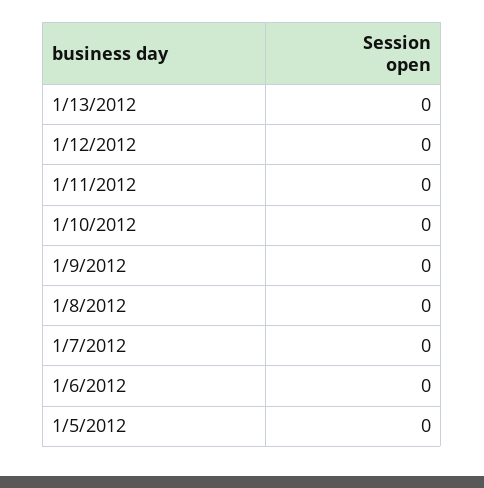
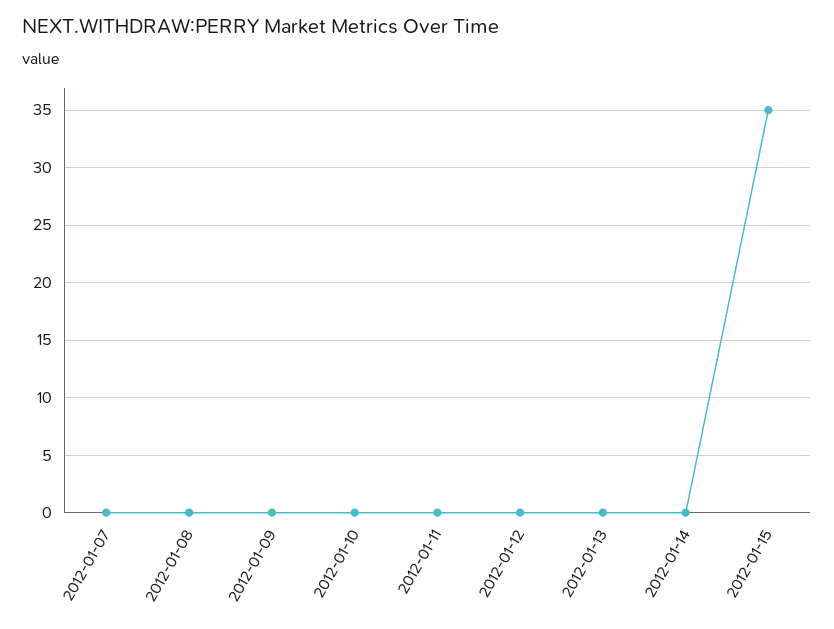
1/6/2012: 0 -> none
1/5/2012: 0 -> none
2012-01-14: none -> 0
2012-01-15: none -> 35

